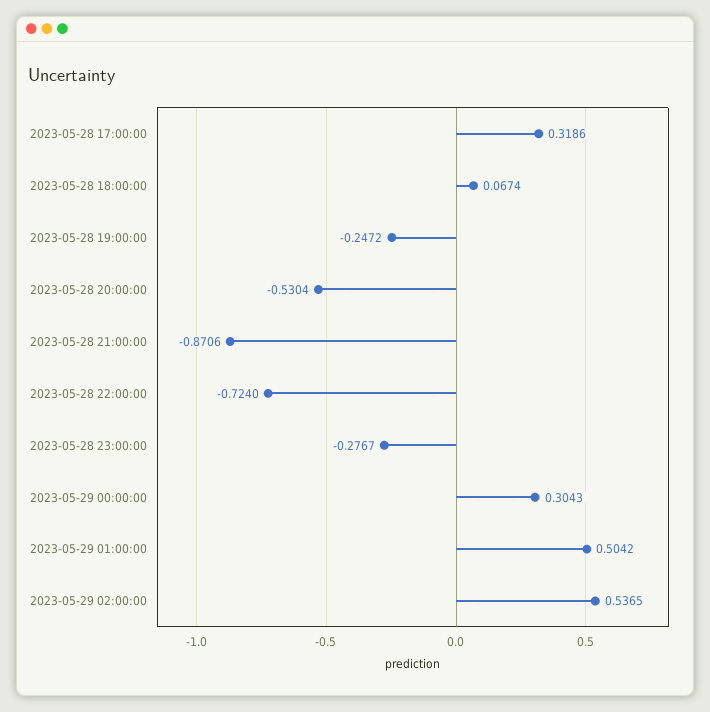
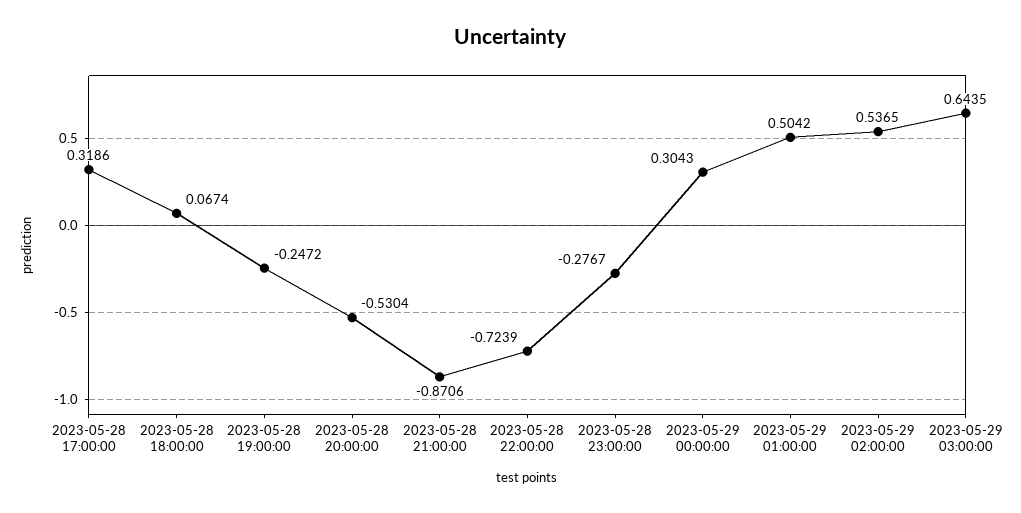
2023-05-28 22:00:00: -0.724 -> -0.7239
2023-05-29 03:00:00: none -> 0.6435

